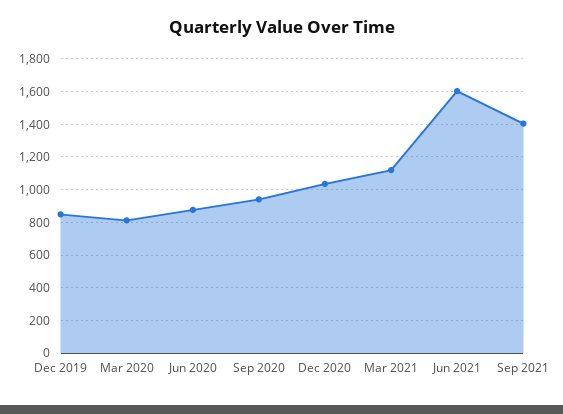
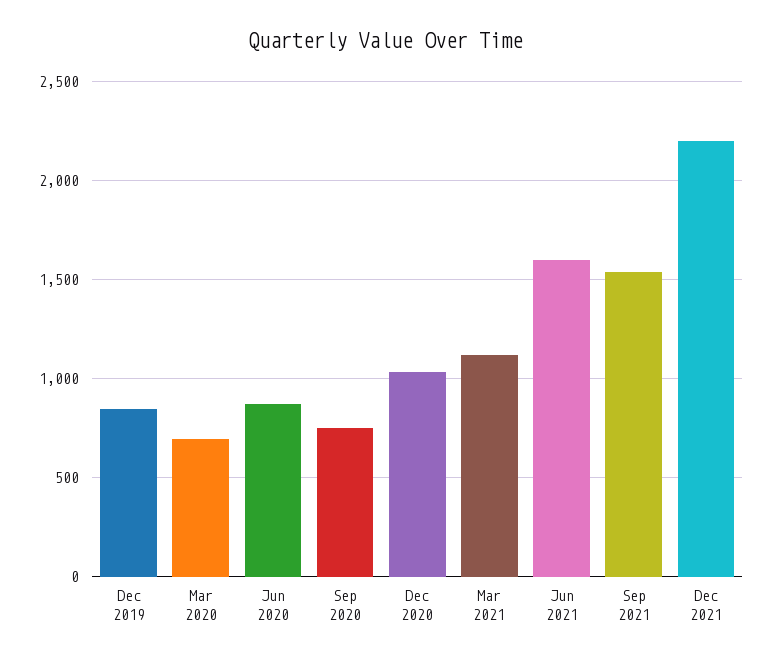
Mar 2020: 800 -> 700
Sep 2020: 950 -> 750
Sep 2021: 1400 -> 1550
Dec 2021: none -> 2200

